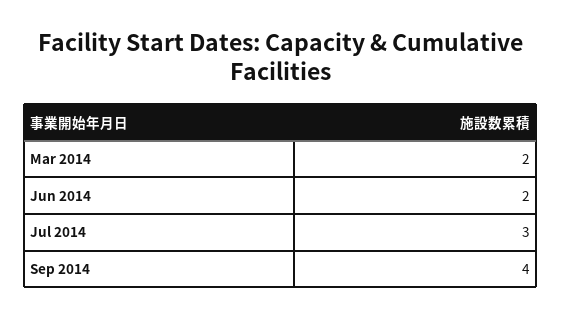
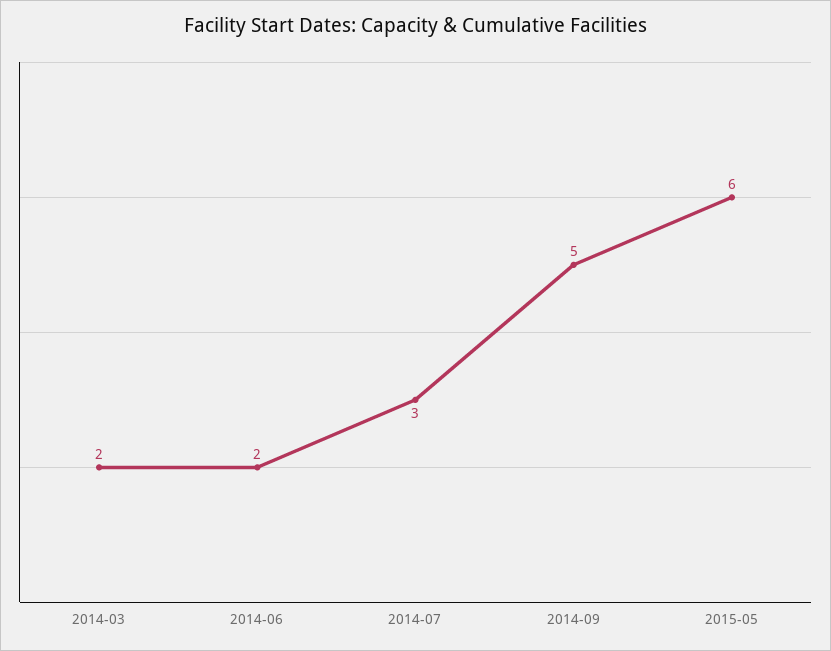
Sep 2014: 4 -> 5
2015-05: none -> 6

